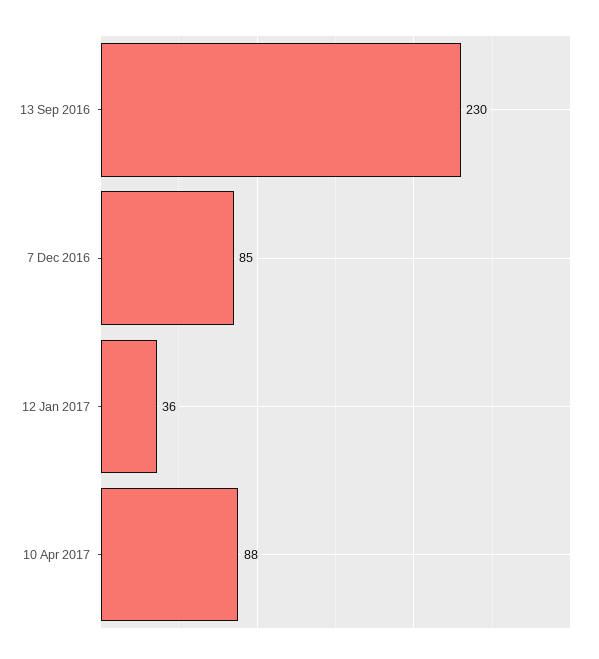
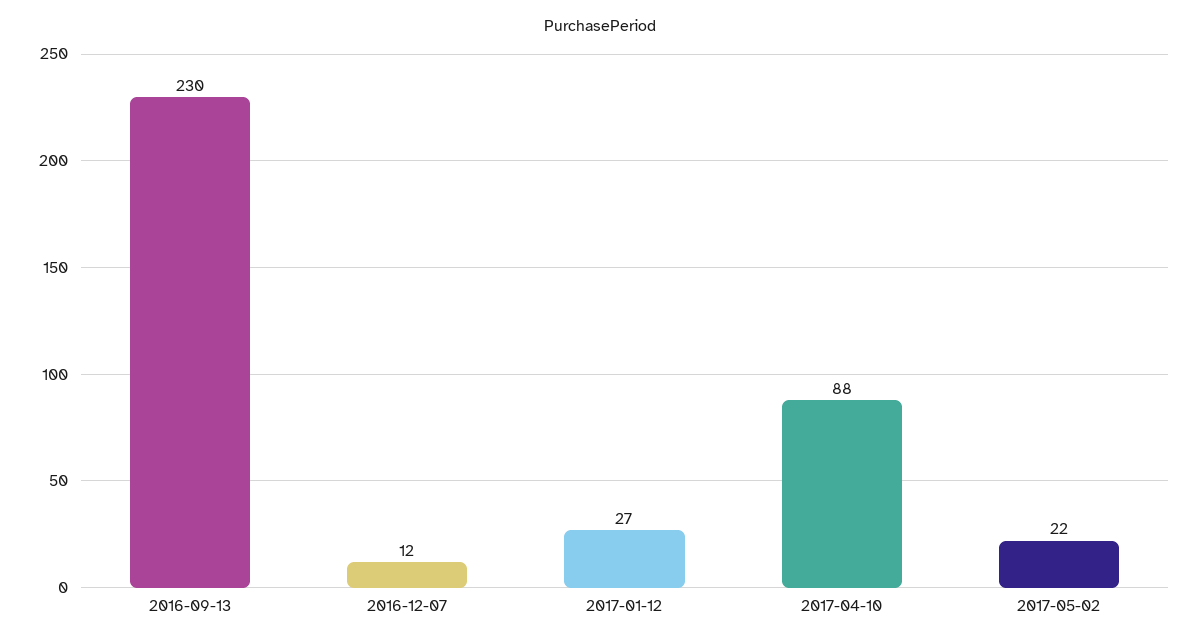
7 Dec 2016: 85 -> 12
12 Jan 2017: 36 -> 27
2017-05-02: none -> 22

